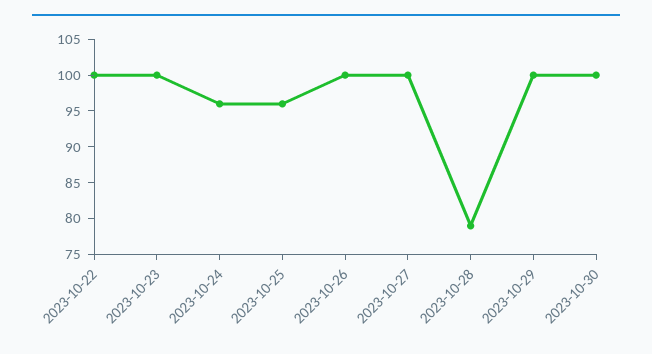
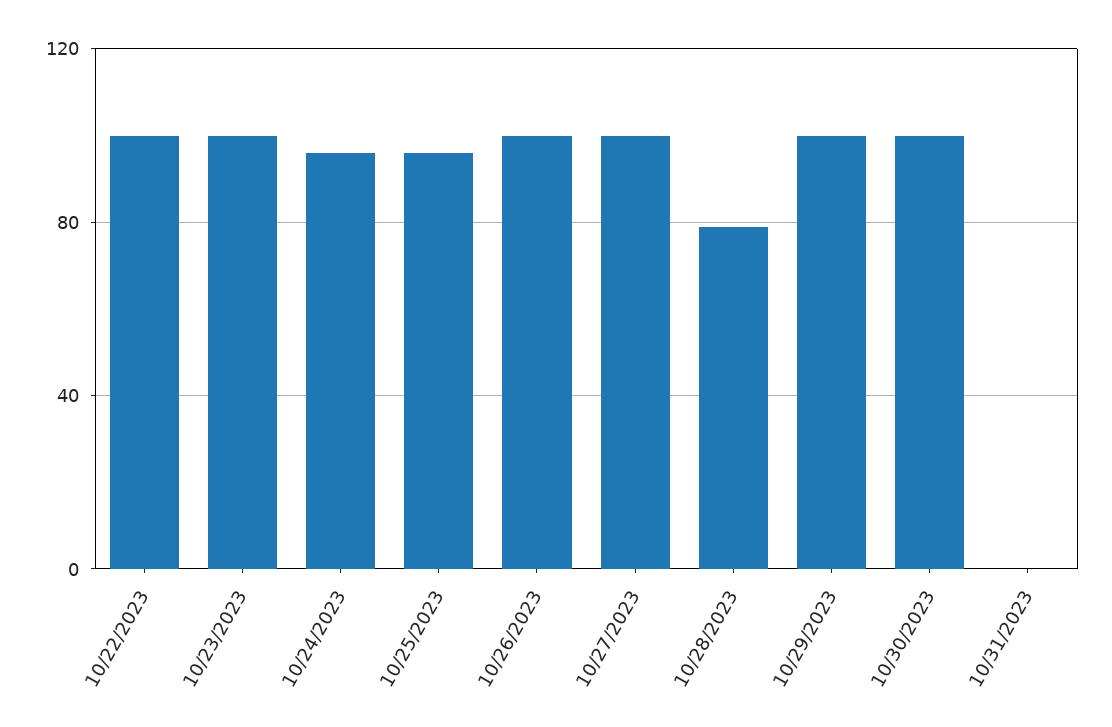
10/31/2023: none -> 0

